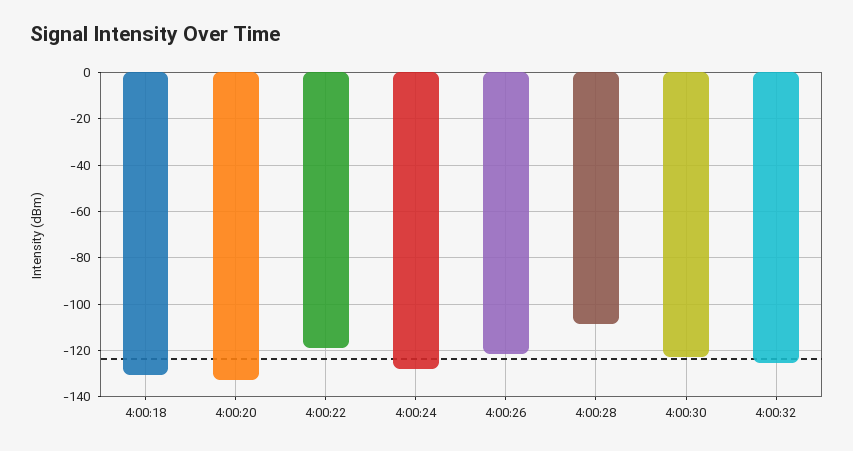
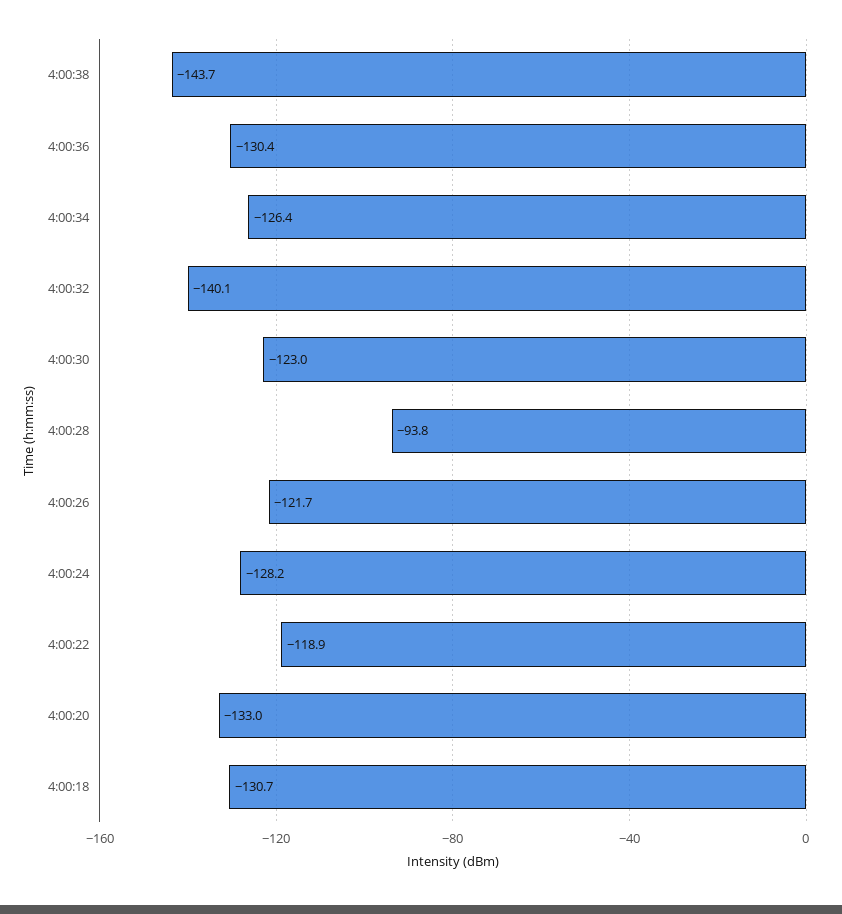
4:00:28: -110 -> -93.8
4:00:32: -125 -> -140.1
4:00:38: none -> -143.7
4:00:36: none -> -130.4
4:00:34: none -> -126.4

